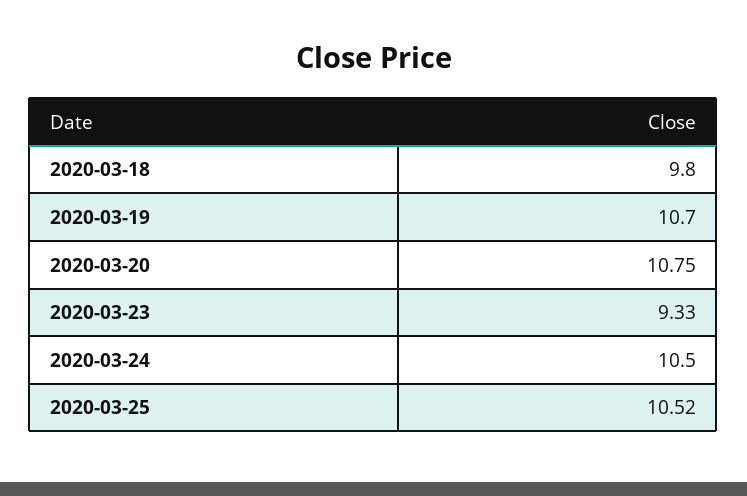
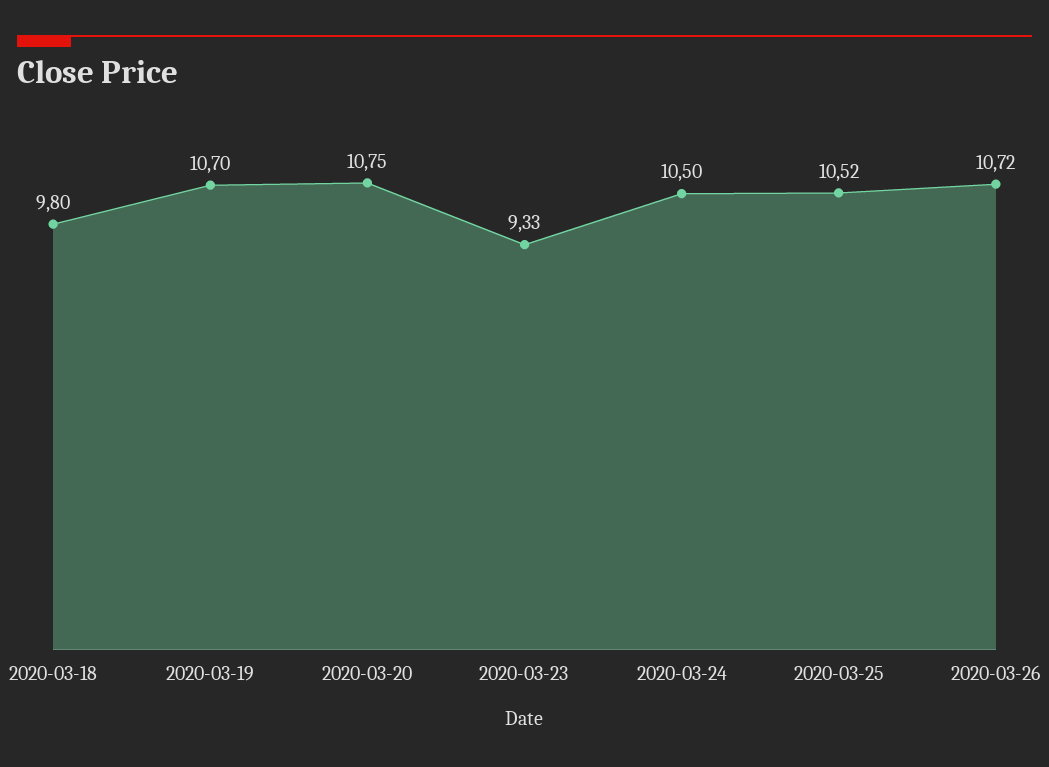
2020-03-26: none -> 10.72

